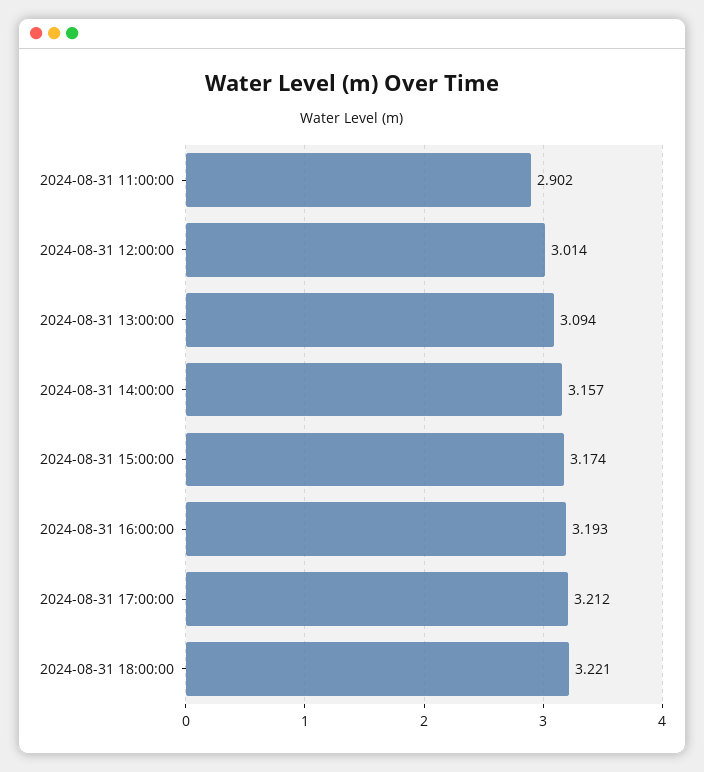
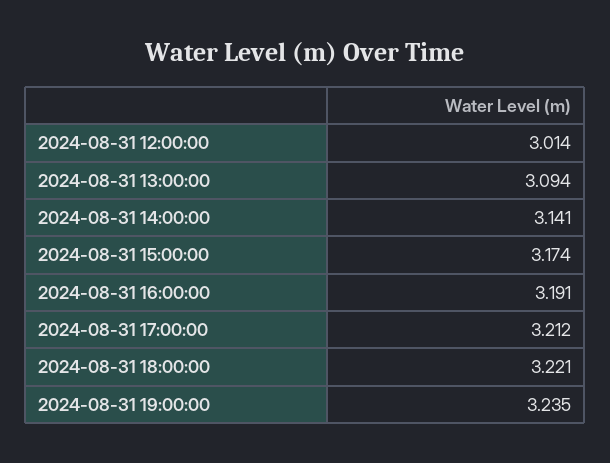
2024-08-31 11:00:00: 2.902 -> none
2024-08-31 14:00:00: 3.157 -> 3.141
2024-08-31 16:00:00: 3.193 -> 3.191
2024-08-31 19:00:00: none -> 3.235

